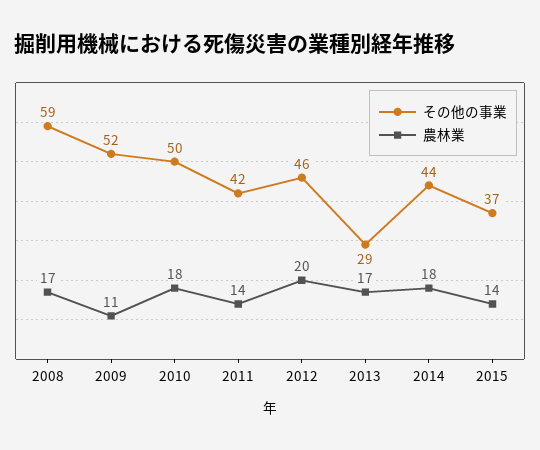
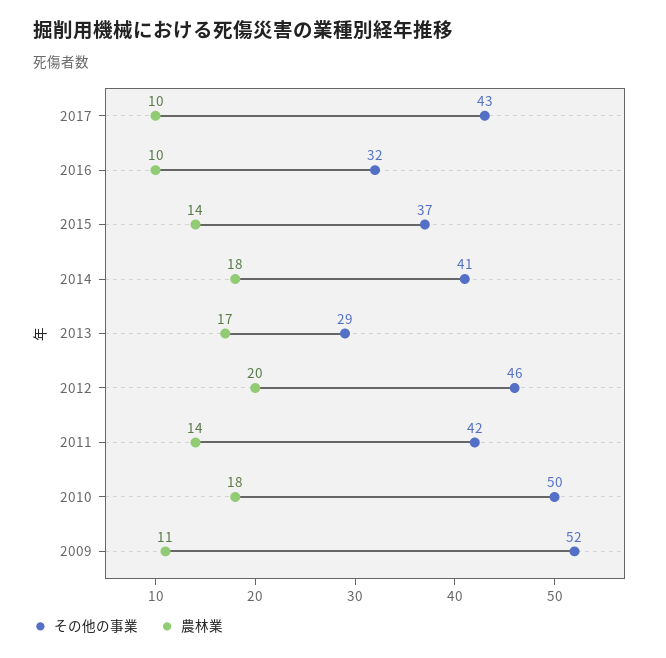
その他の事業, 2008: 59 -> none
農林業, 2008: 17 -> none
その他の事業, 2014: 44 -> 41
その他の事業, 2017: none -> 43
農林業, 2017: none -> 10
その他の事業, 2016: none -> 32
農林業, 2016: none -> 10

